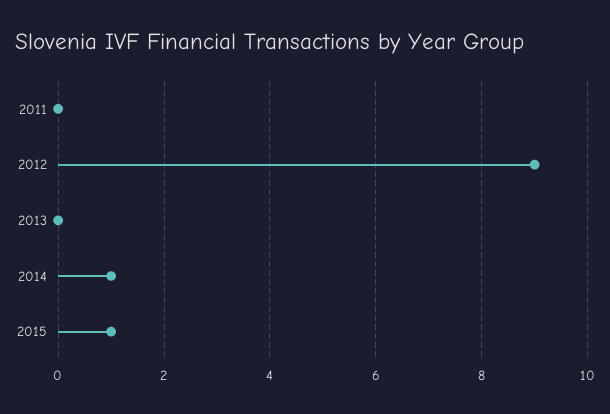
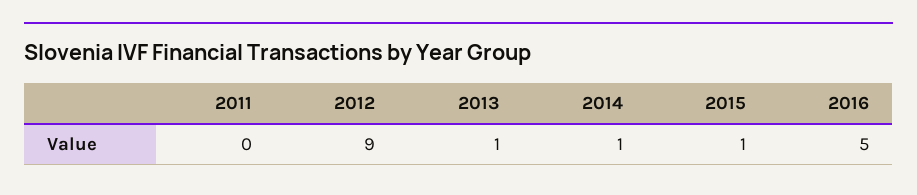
2013: 0 -> 1
2016: none -> 5

